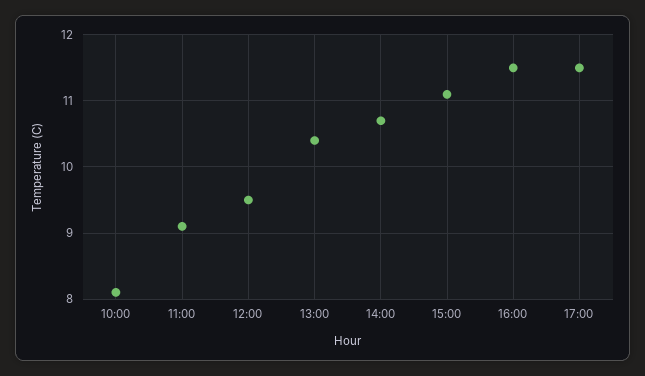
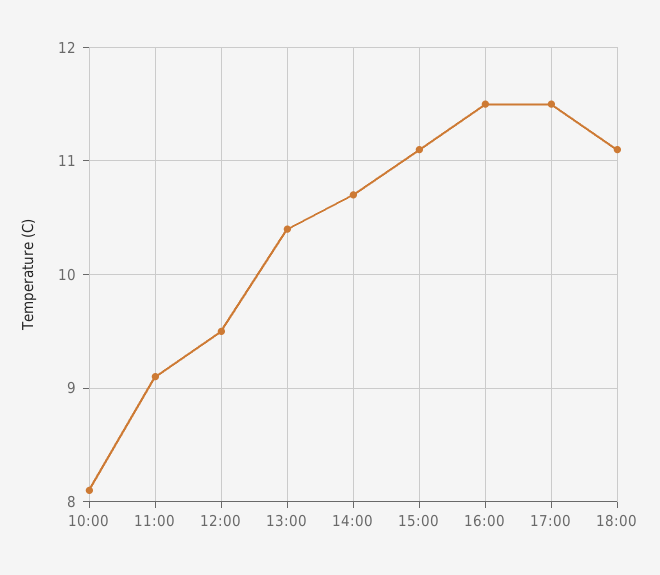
18:00: none -> 11.1

